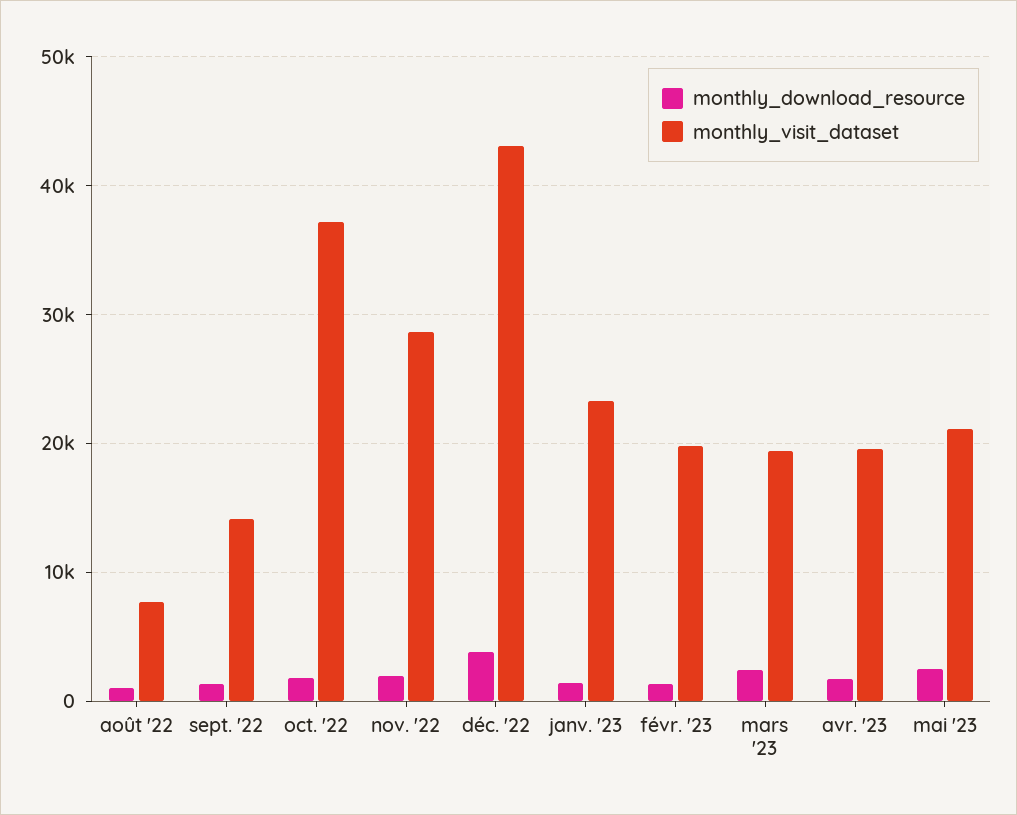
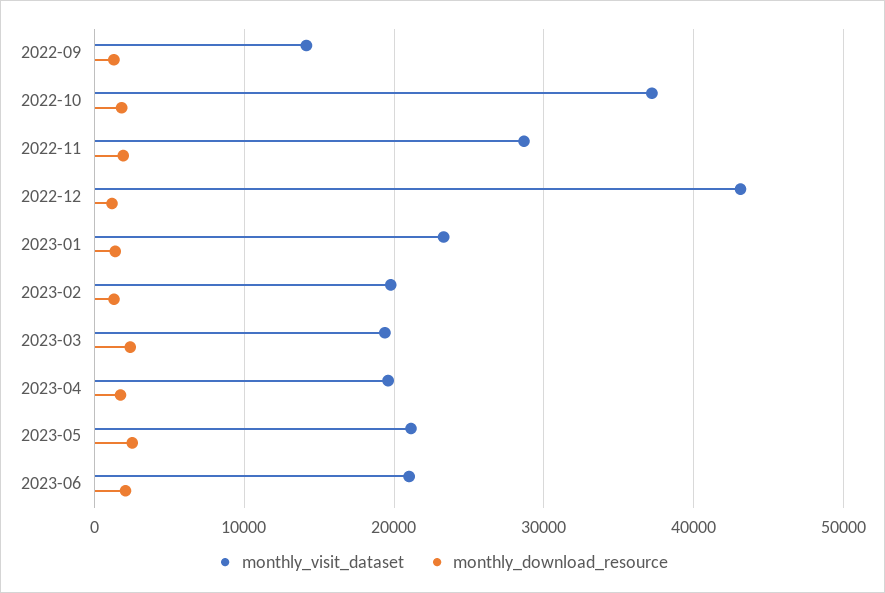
monthly_download_resource, août '22: 1000 -> none
monthly_visit_dataset, août '22: 8000 -> none
monthly_download_resource, déc. '22: 4000 -> 1000
monthly_visit_dataset, 2023-06: none -> 21000
monthly_download_resource, 2023-06: none -> 2000

